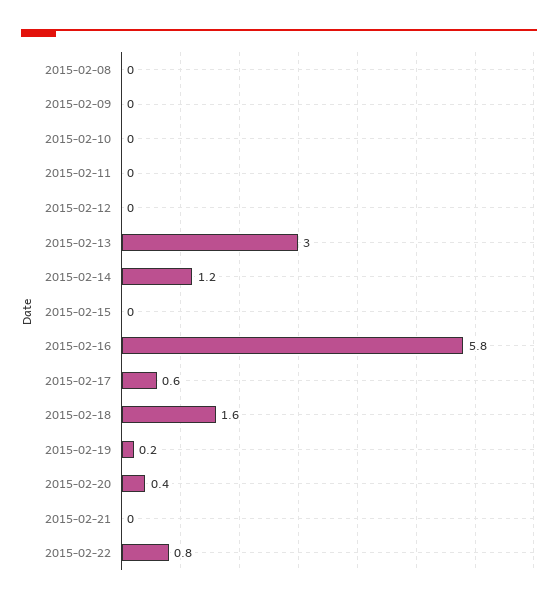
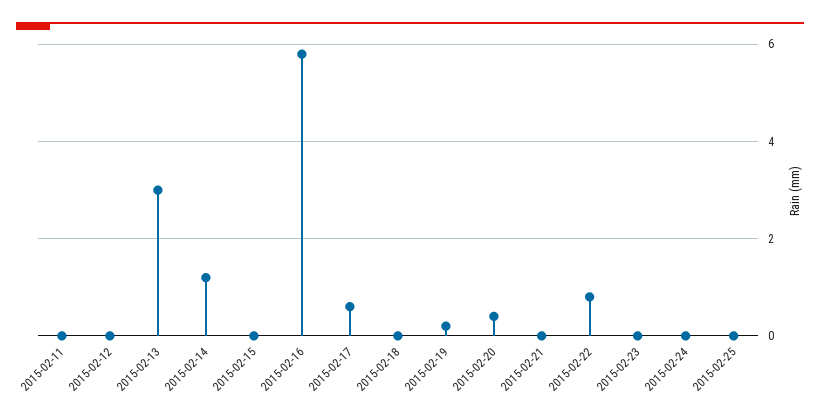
2015-02-08: 0 -> none
2015-02-09: 0 -> none
2015-02-10: 0 -> none
2015-02-18: 1.6 -> 0
2015-02-23: none -> 0
2015-02-24: none -> 0
2015-02-25: none -> 0

